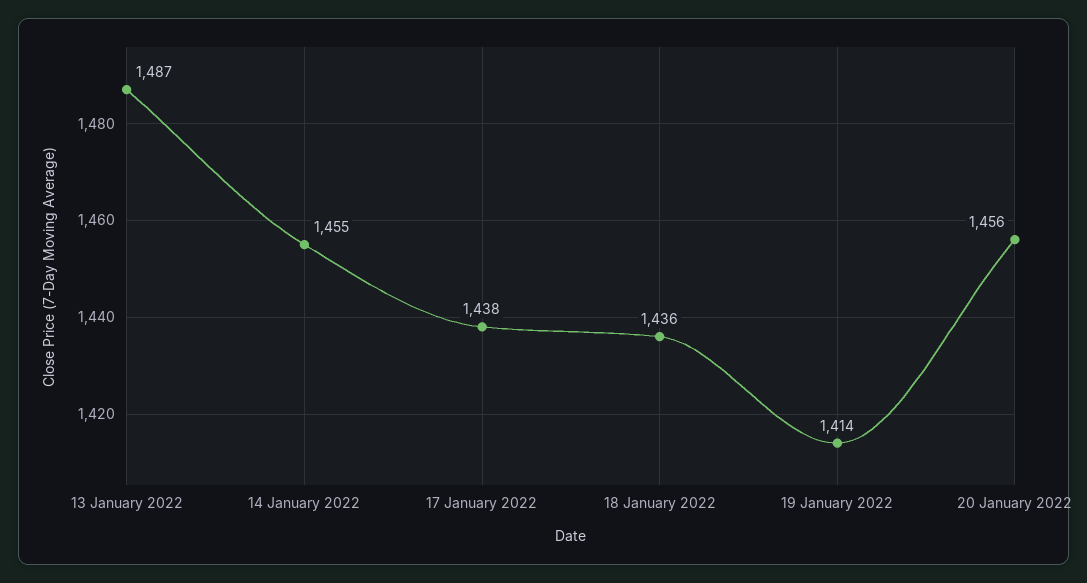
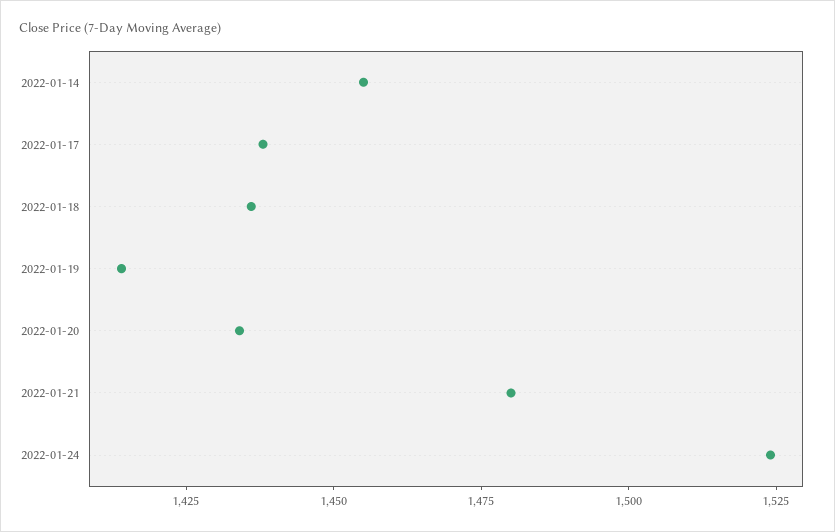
13 January 2022: 1487 -> none
20 January 2022: 1456 -> 1435
2022-01-21: none -> 1480
2022-01-24: none -> 1525

